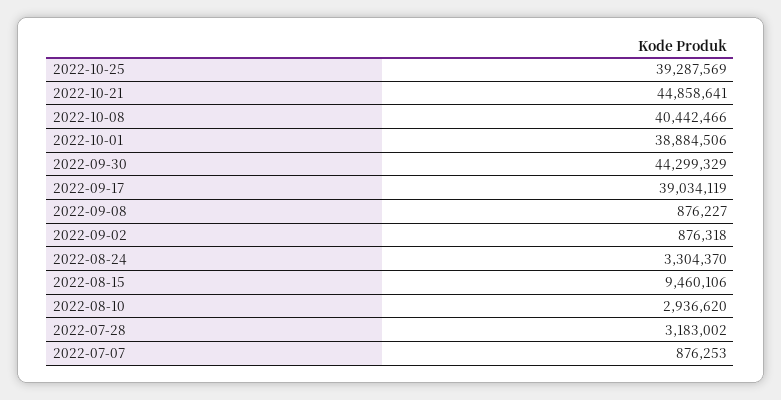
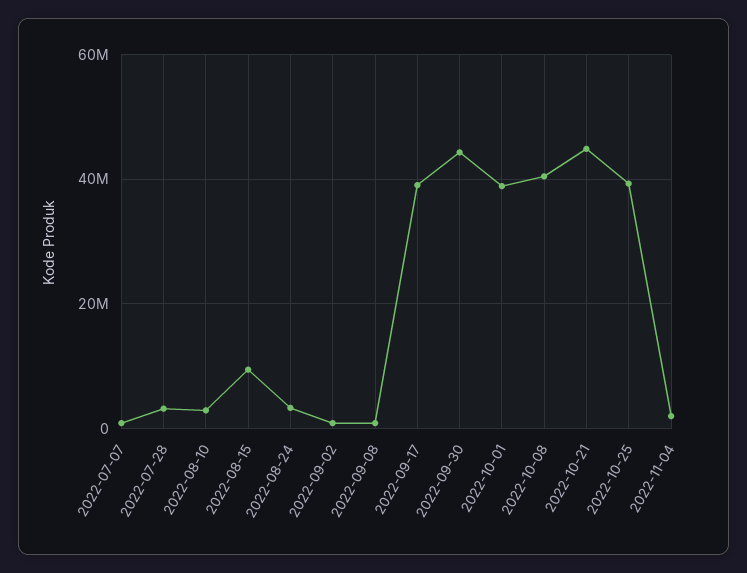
2022-11-04: none -> 2000000

